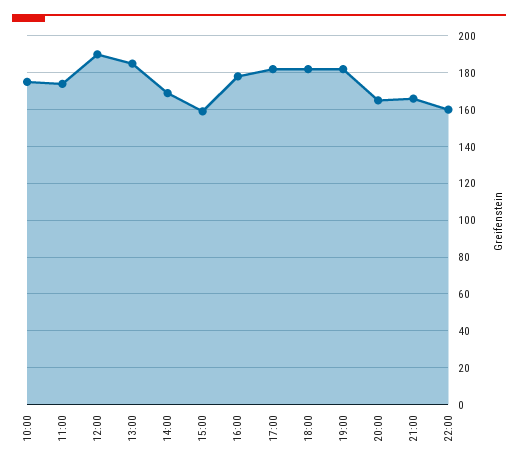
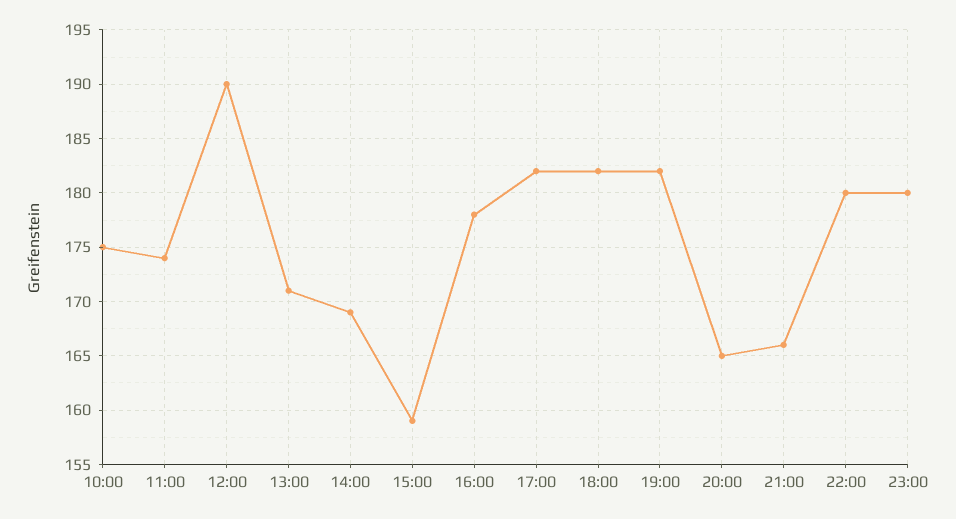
13:00: 185 -> 171
22:00: 160 -> 180
23:00: none -> 180

